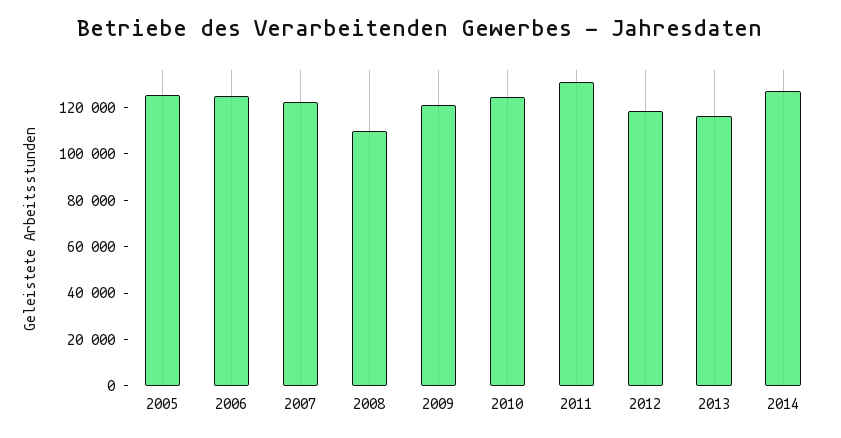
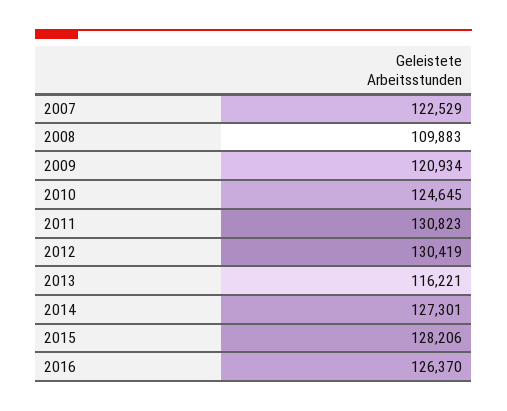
2005: 125000 -> none
2006: 125000 -> none
2012: 120000 -> 130419
2015: none -> 128206
2016: none -> 126370

